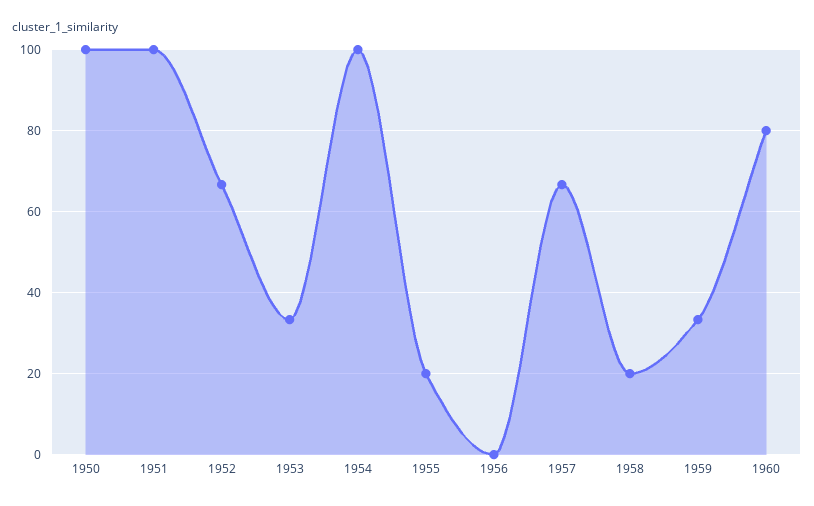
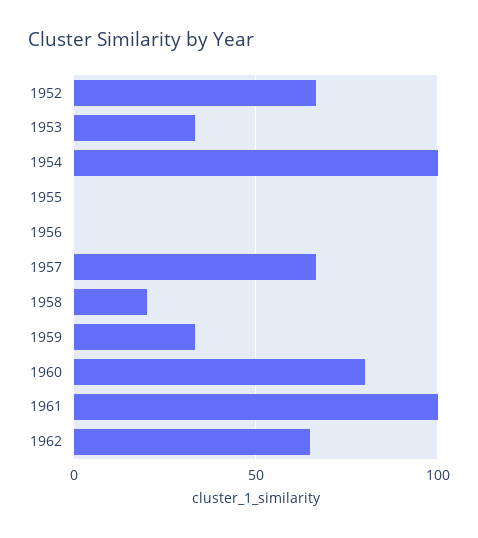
1950: 100 -> none
1951: 100 -> none
1955: 20 -> 0
1961: none -> 100
1962: none -> 65

